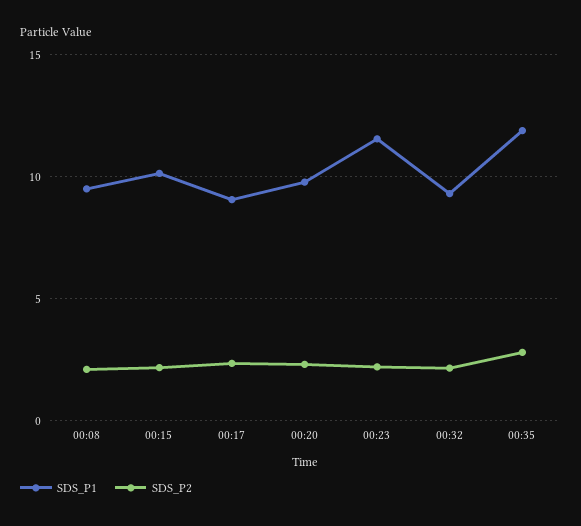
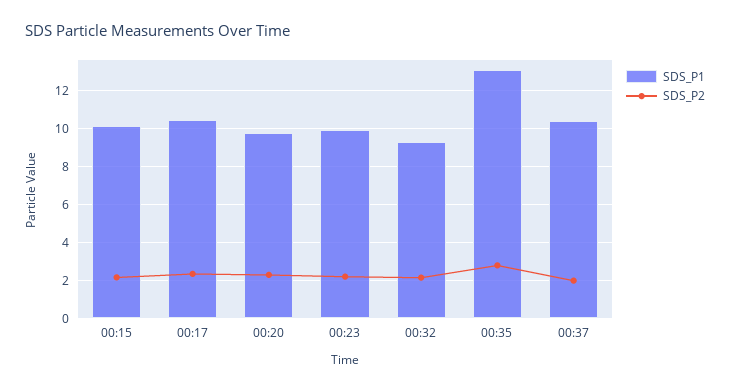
SDS_P1, 00:08: 9.5 -> none
SDS_P2, 00:08: 2 -> none
SDS_P1, 00:17: 9 -> 10.5
SDS_P1, 00:23: 11.5 -> 10
SDS_P1, 00:35: 12 -> 13
SDS_P1, 00:37: none -> 10.5
SDS_P2, 00:37: none -> 2

